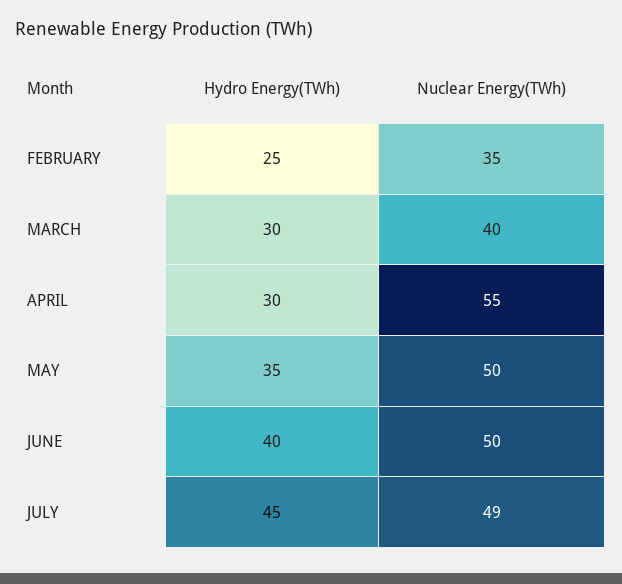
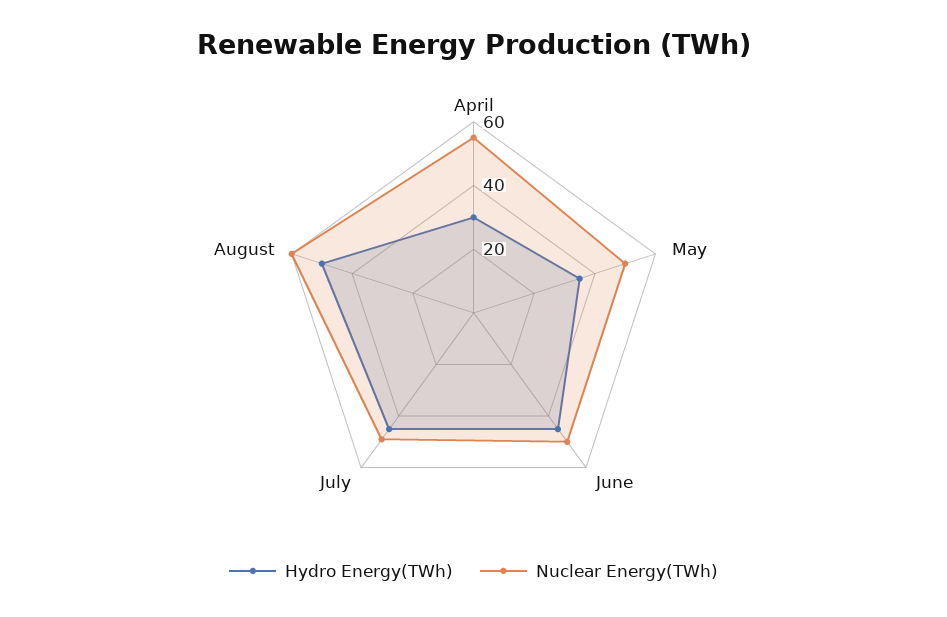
Hydro Energy(TWh), FEBRUARY: 25 -> none
Nuclear Energy(TWh), FEBRUARY: 35 -> none
Hydro Energy(TWh), MARCH: 30 -> none
Nuclear Energy(TWh), MARCH: 40 -> none
Hydro Energy(TWh), JUNE: 40 -> 45
Hydro Energy(TWh), August: none -> 50
Nuclear Energy(TWh), August: none -> 60

